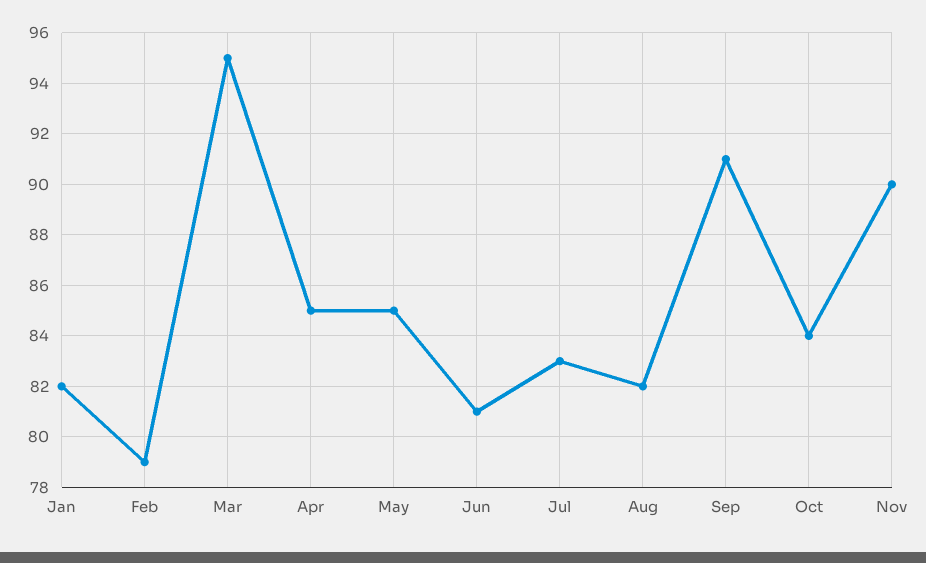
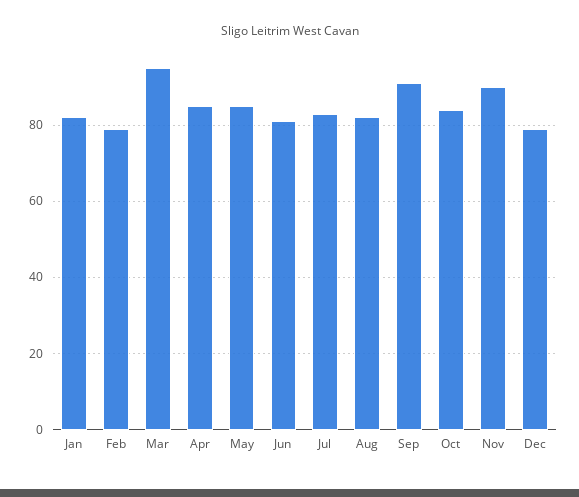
Dec: none -> 80

